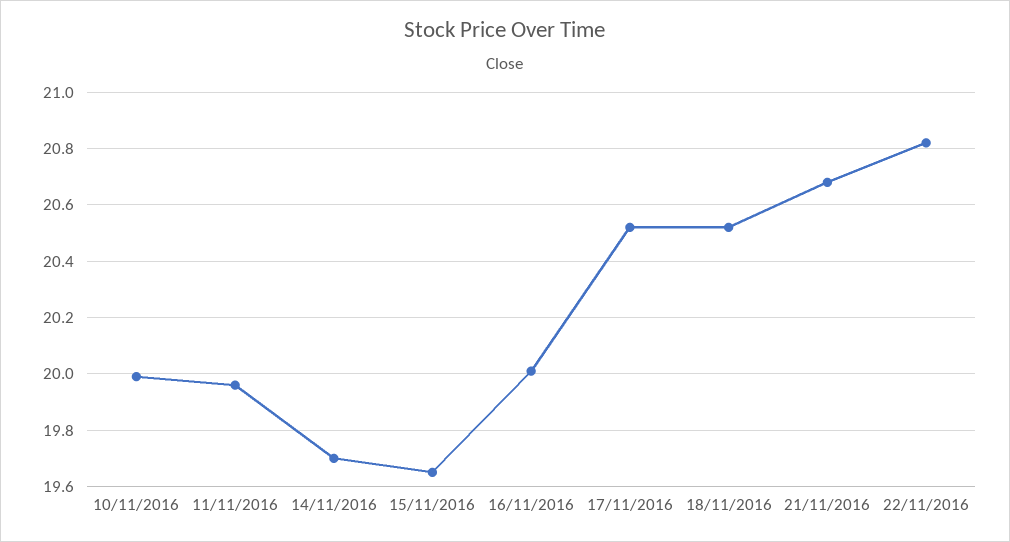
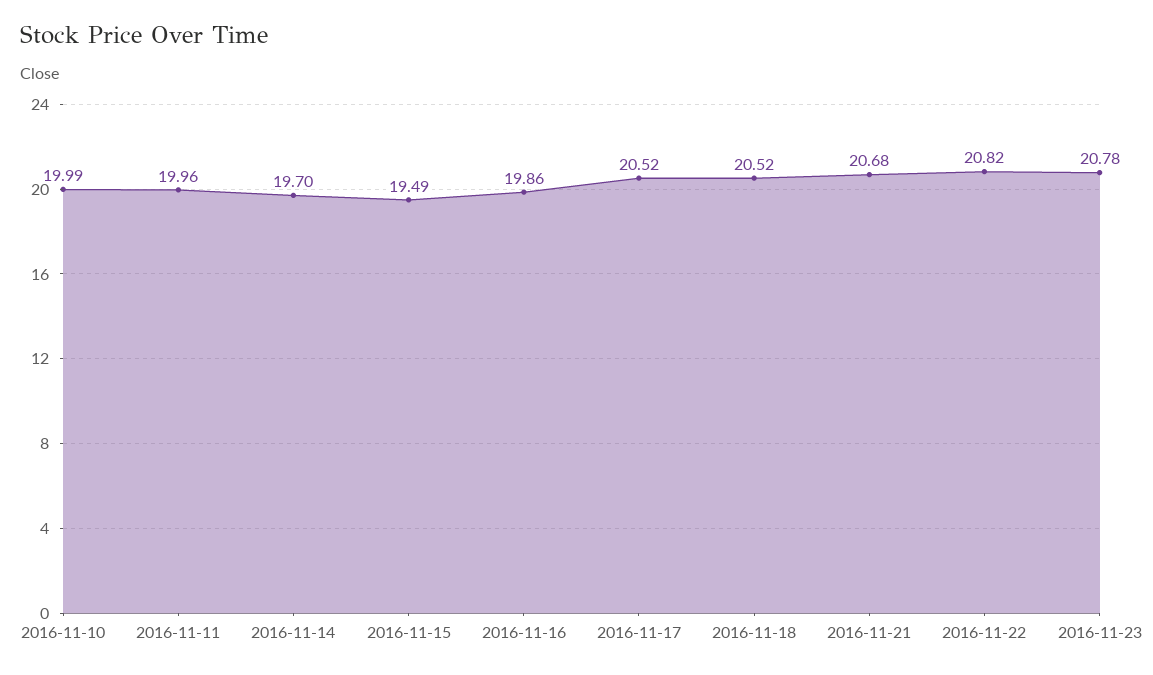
15/11/2016: 19.65 -> 19.49
16/11/2016: 20 -> 19.86
2016-11-23: none -> 20.78

